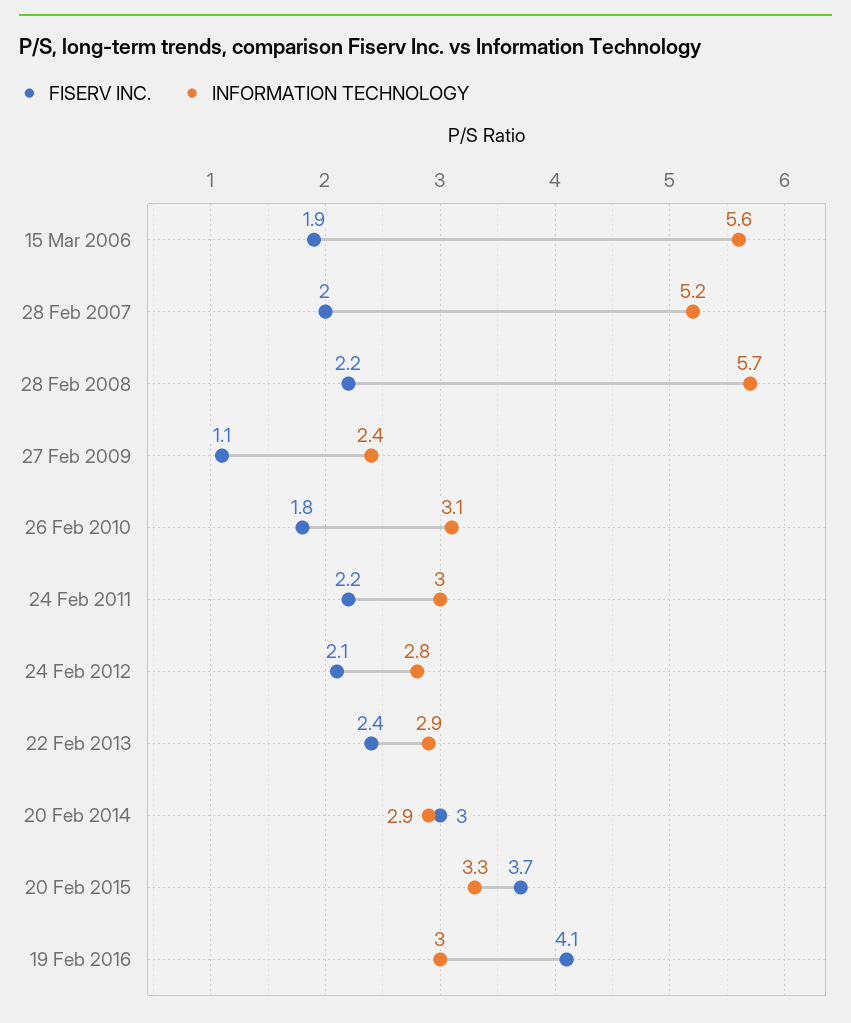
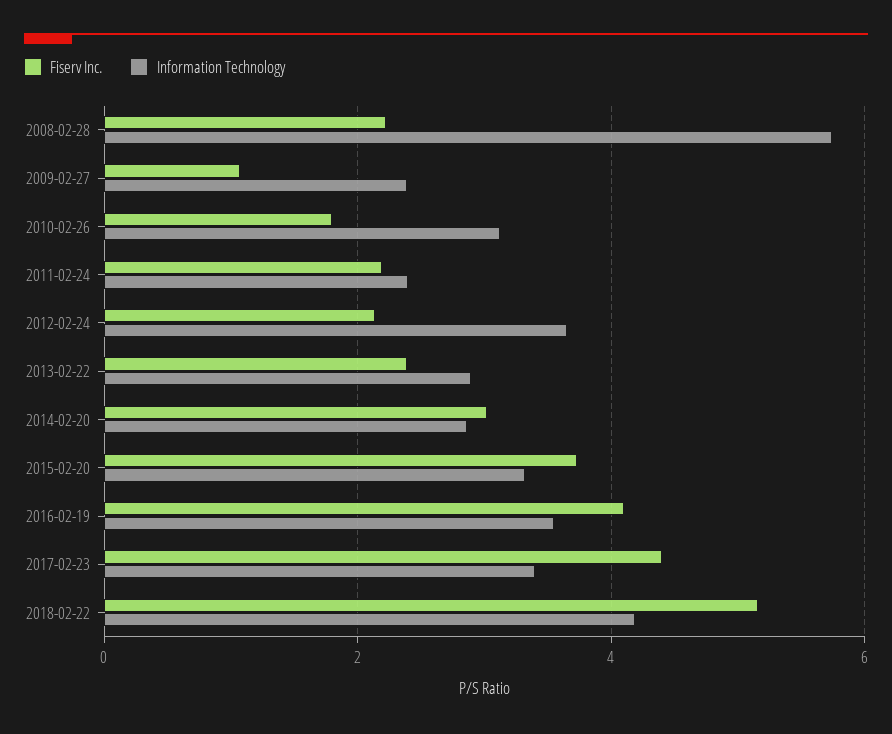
FISERV INC., 15 Mar 2006: 1.9 -> none
INFORMATION TECHNOLOGY, 15 Mar 2006: 5.6 -> none
FISERV INC., 28 Feb 2007: 2 -> none
INFORMATION TECHNOLOGY, 28 Feb 2007: 5.2 -> none
INFORMATION TECHNOLOGY, 24 Feb 2011: 3 -> 2.4
INFORMATION TECHNOLOGY, 24 Feb 2012: 2.8 -> 3.6
INFORMATION TECHNOLOGY, 19 Feb 2016: 3 -> 3.6
FISERV INC., 2017-02-23: none -> 4.4
INFORMATION TECHNOLOGY, 2017-02-23: none -> 3.4
FISERV INC., 2018-02-22: none -> 5.2
INFORMATION TECHNOLOGY, 2018-02-22: none -> 4.2

